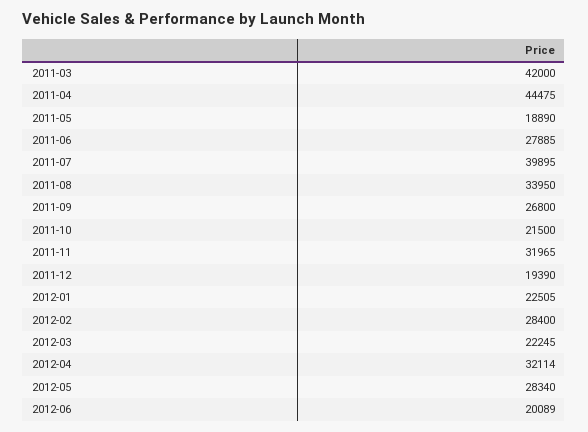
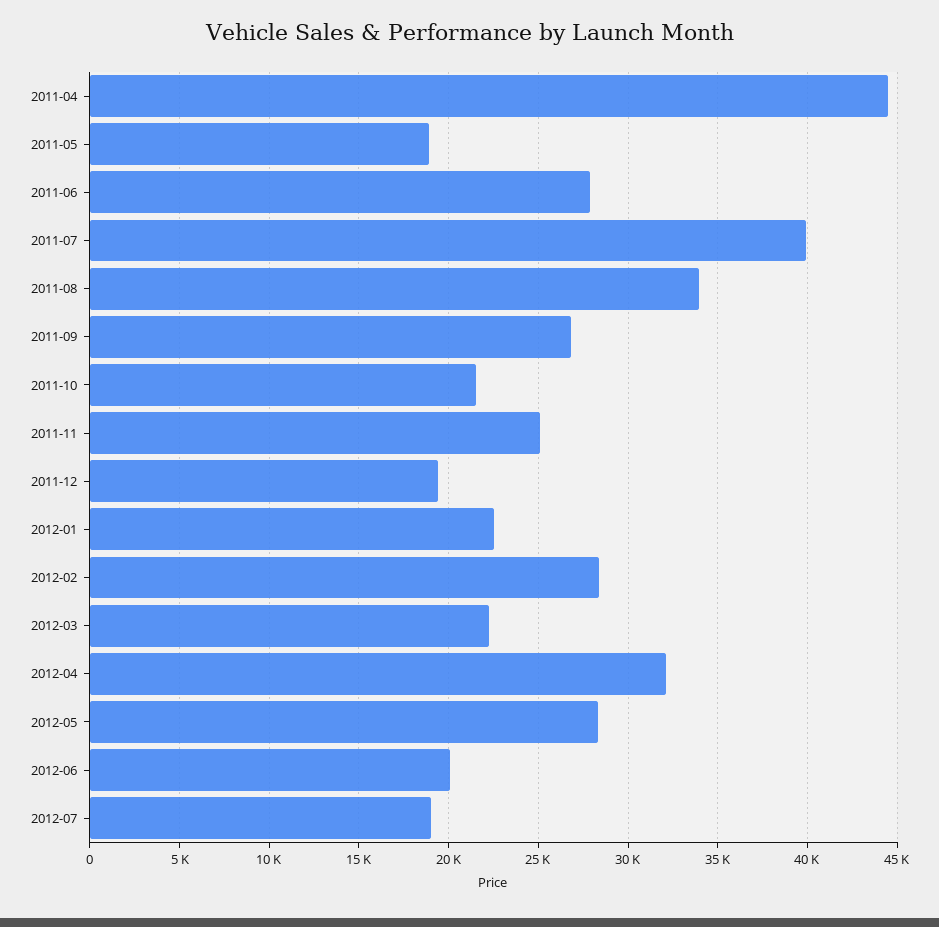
2011-03: 42000 -> none
2011-11: 31965 -> 25000
2012-07: none -> 19000

